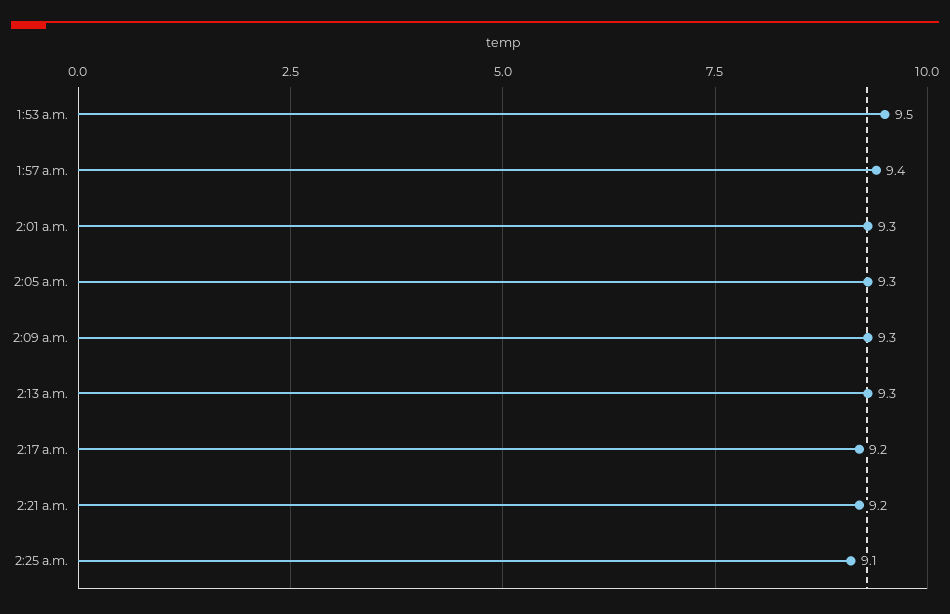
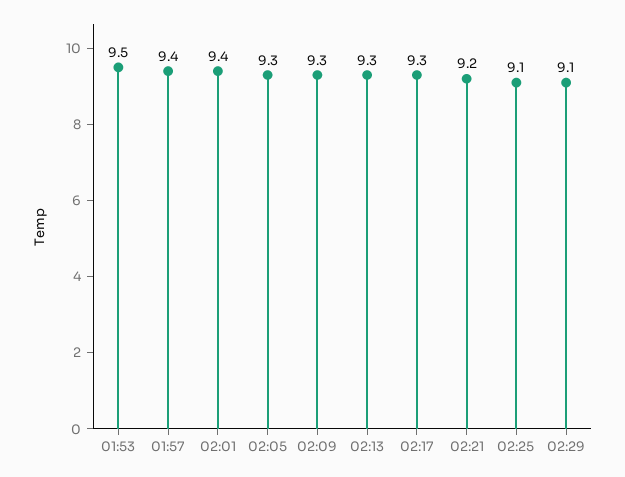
2:01 a.m.: 9.3 -> 9.4
2:17 a.m.: 9.2 -> 9.3
02:29: none -> 9.1

